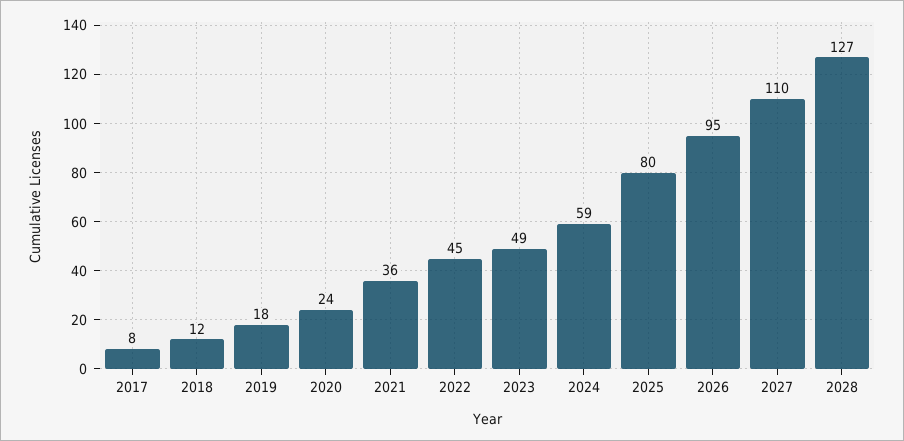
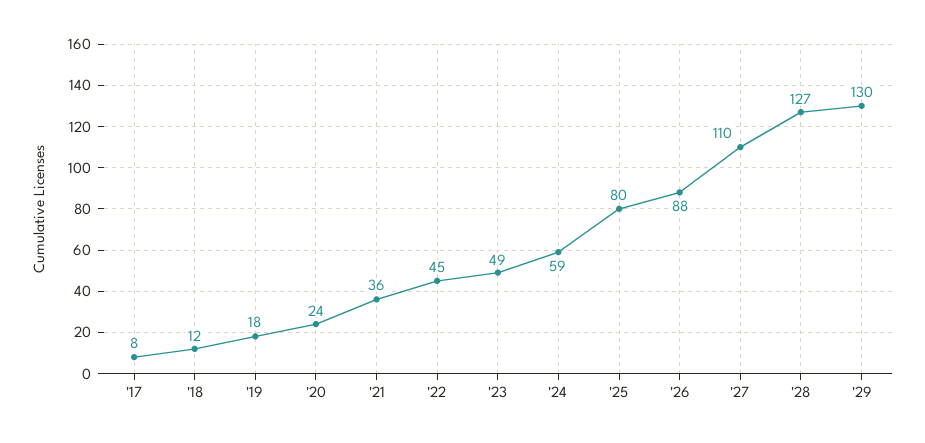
2026: 95 -> 88
'29: none -> 130

